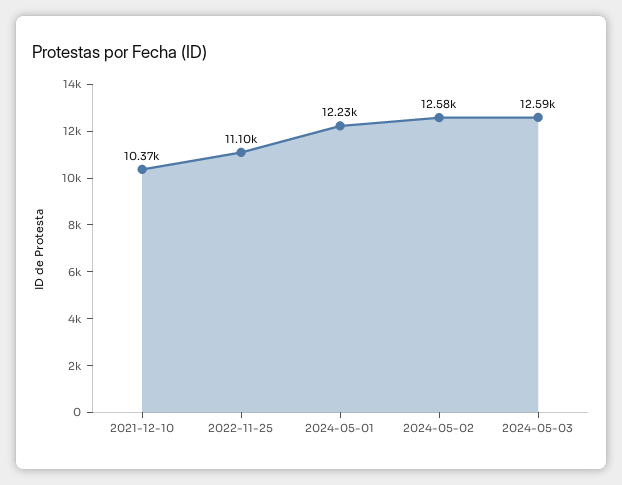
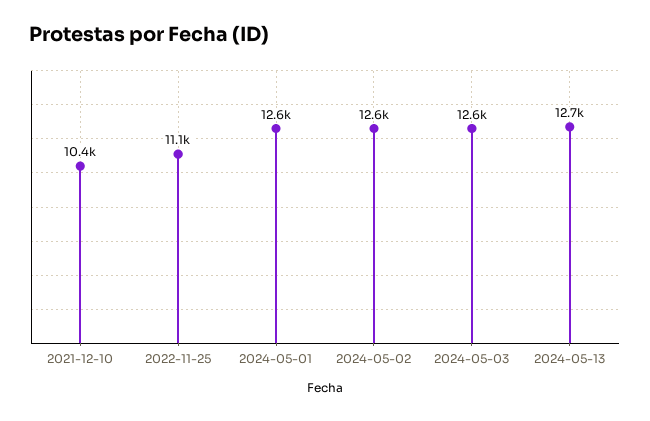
2024-05-01: 12230 -> 12600
2024-05-13: none -> 12700

